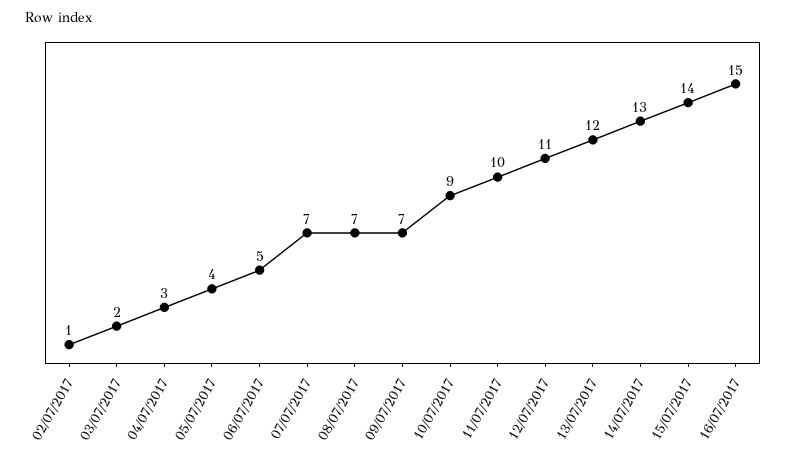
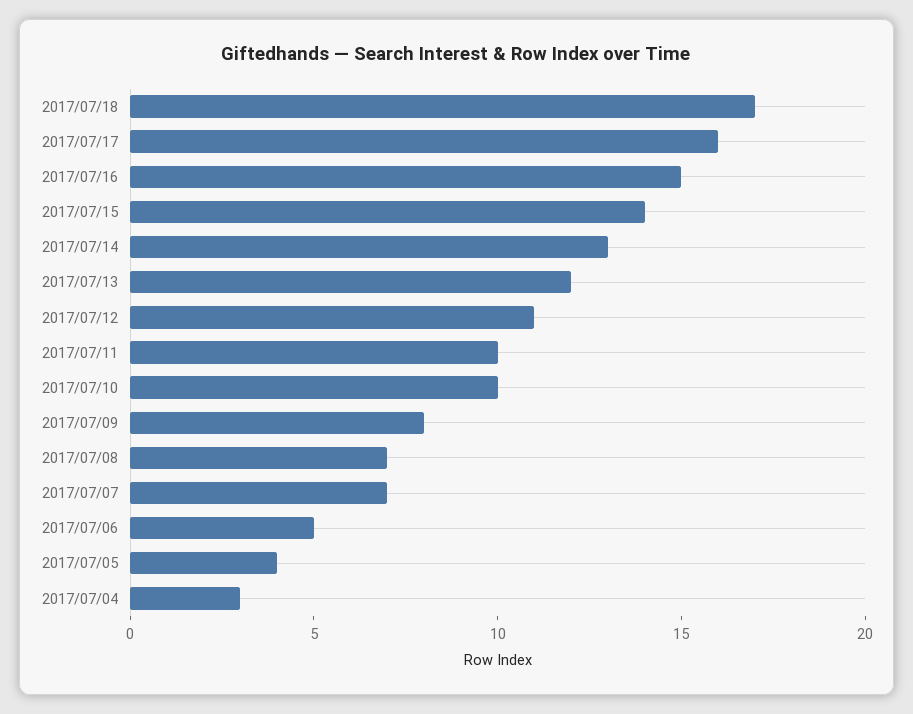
02/07/2017: 1 -> none
03/07/2017: 2 -> none
09/07/2017: 7 -> 8
10/07/2017: 9 -> 10
2017/07/18: none -> 17
2017/07/17: none -> 16

